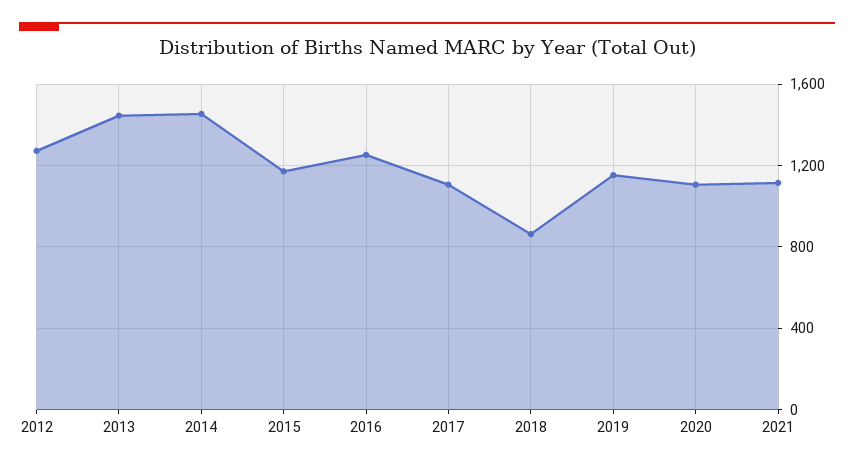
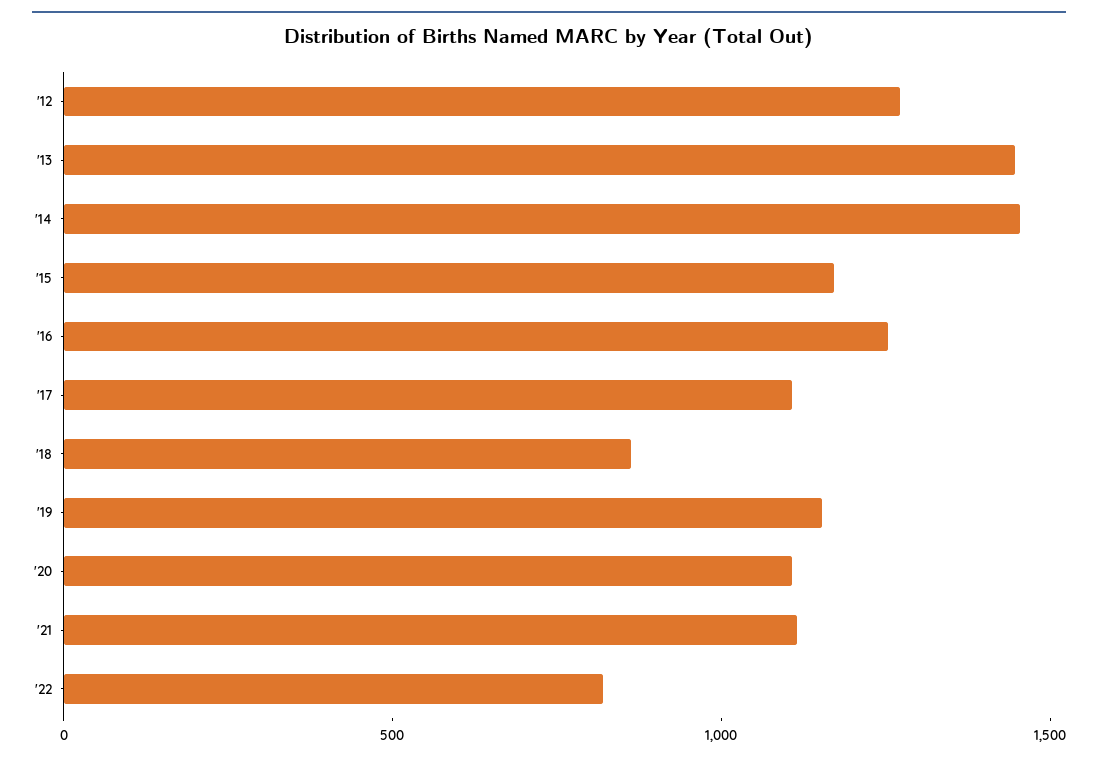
'22: none -> 800

